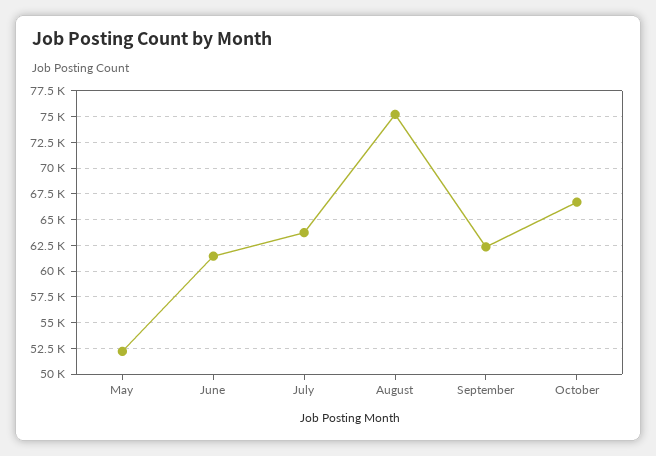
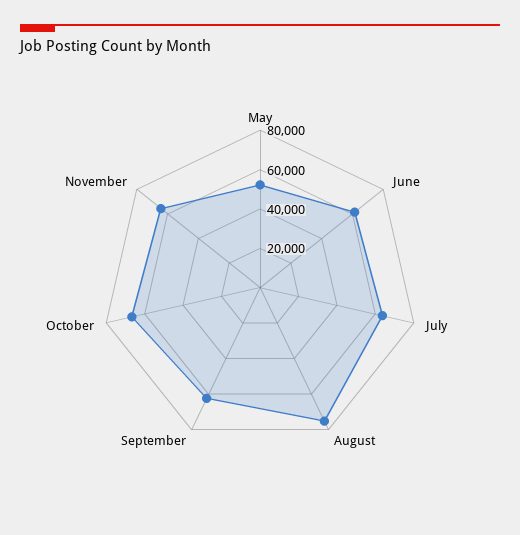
November: none -> 65000

